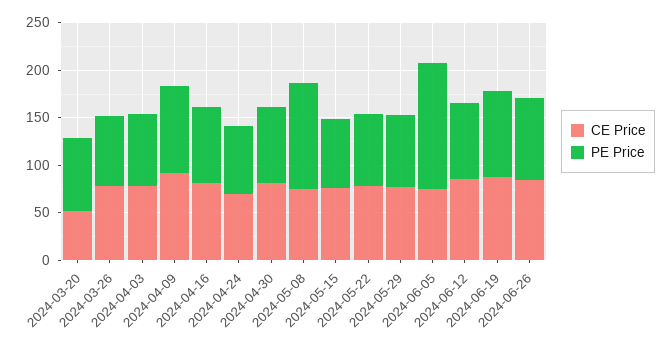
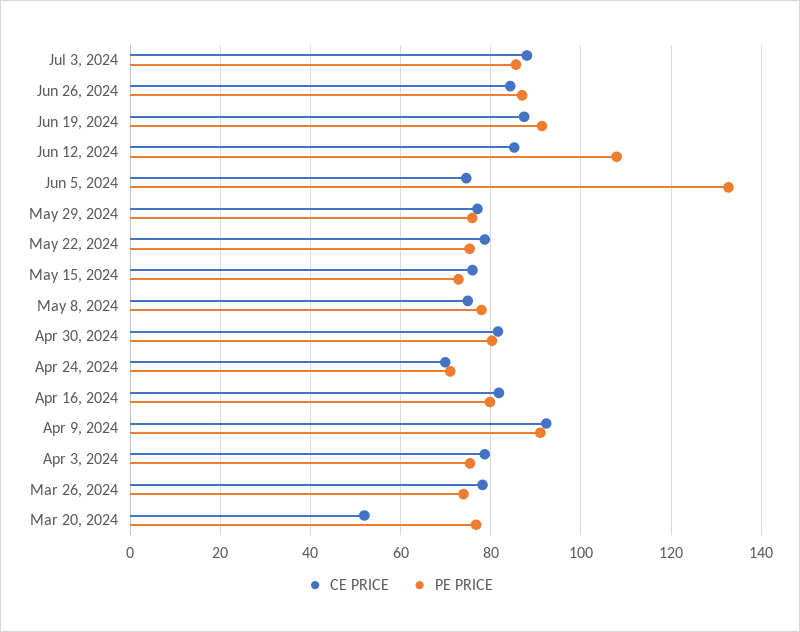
PE Price, 2024-05-08: 110 -> 78
PE Price, 2024-06-12: 80 -> 108
CE Price, Jul 3, 2024: none -> 88
PE Price, Jul 3, 2024: none -> 86

